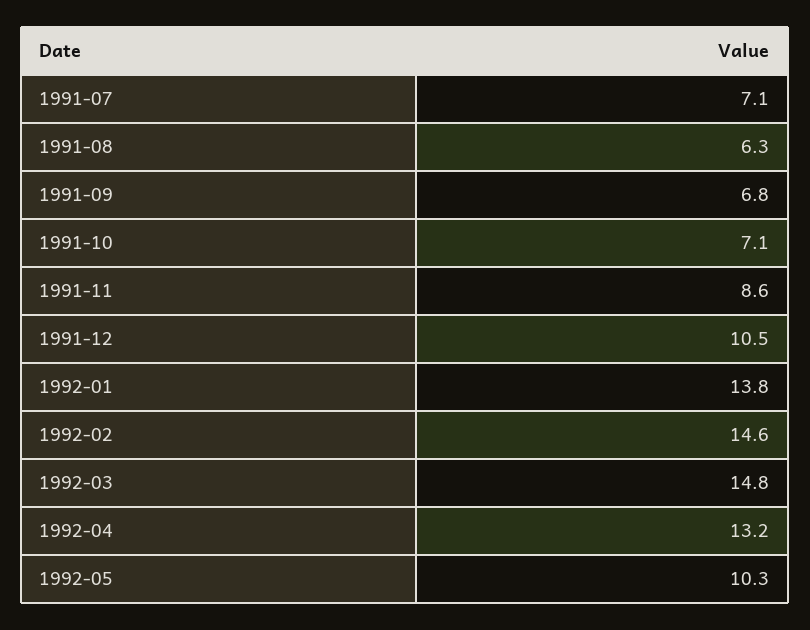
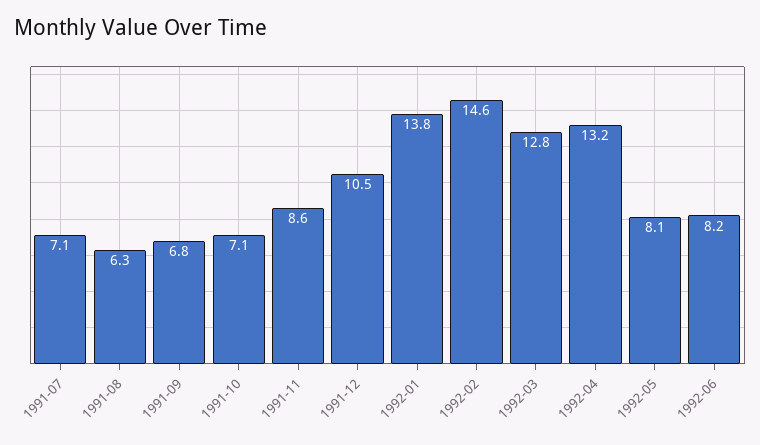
1992-03: 14.8 -> 12.8
1992-05: 10.3 -> 8.1
1992-06: none -> 8.2

